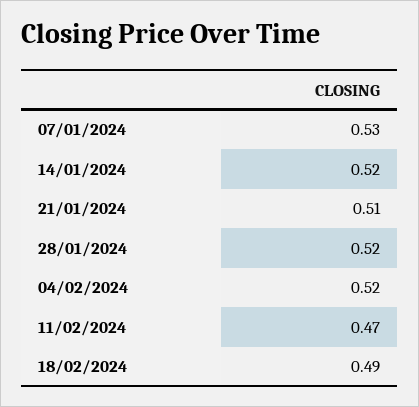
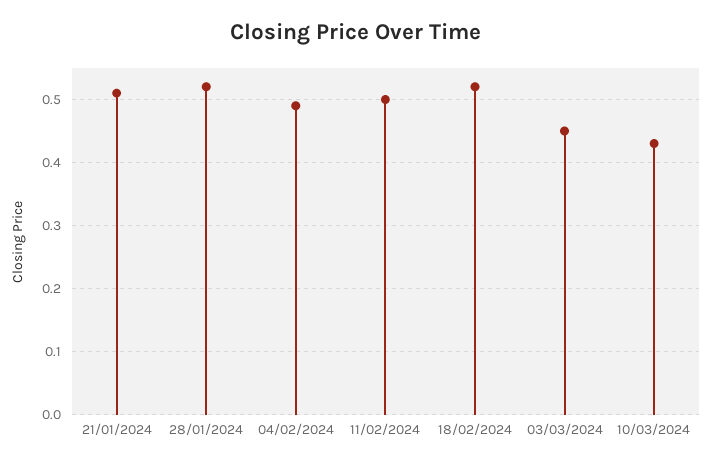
07/01/2024: 0.53 -> none
14/01/2024: 0.52 -> none
04/02/2024: 0.52 -> 0.49
11/02/2024: 0.47 -> 0.5
18/02/2024: 0.49 -> 0.52
03/03/2024: none -> 0.45
10/03/2024: none -> 0.43

